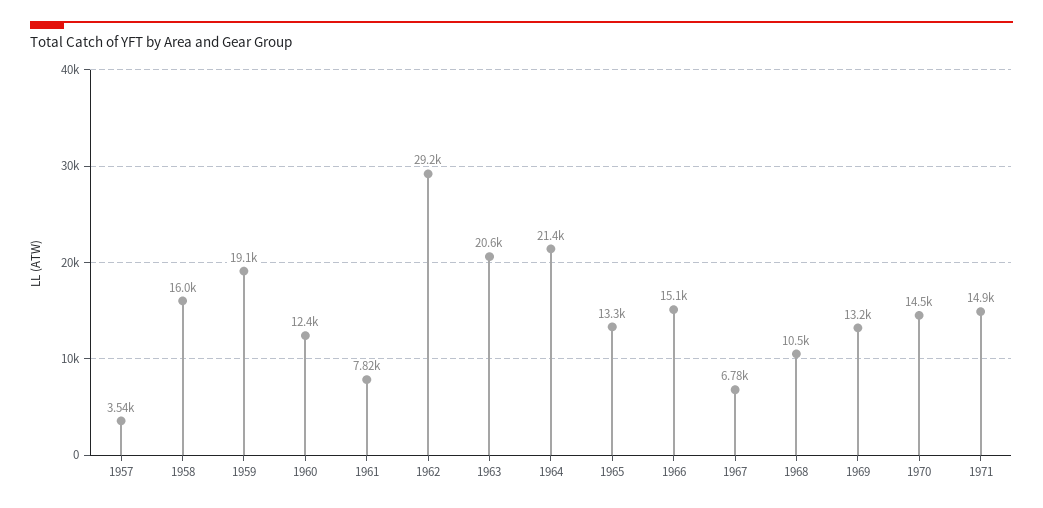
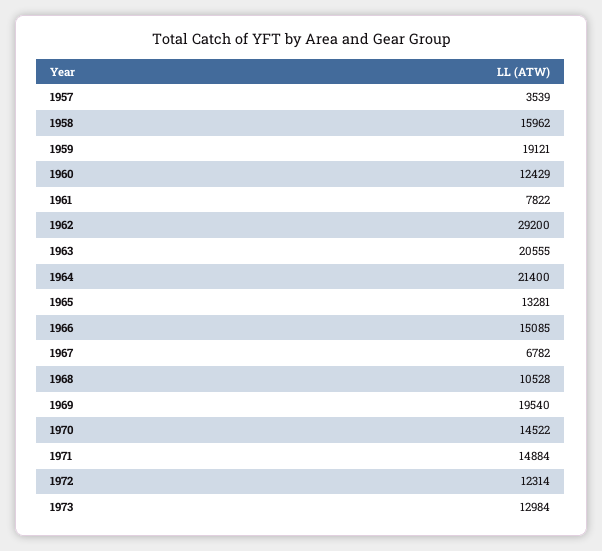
1969: 13200 -> 19540
1972: none -> 12314
1973: none -> 12984

